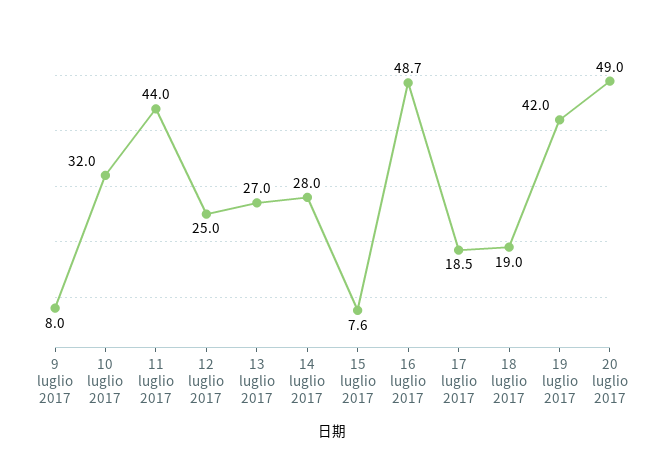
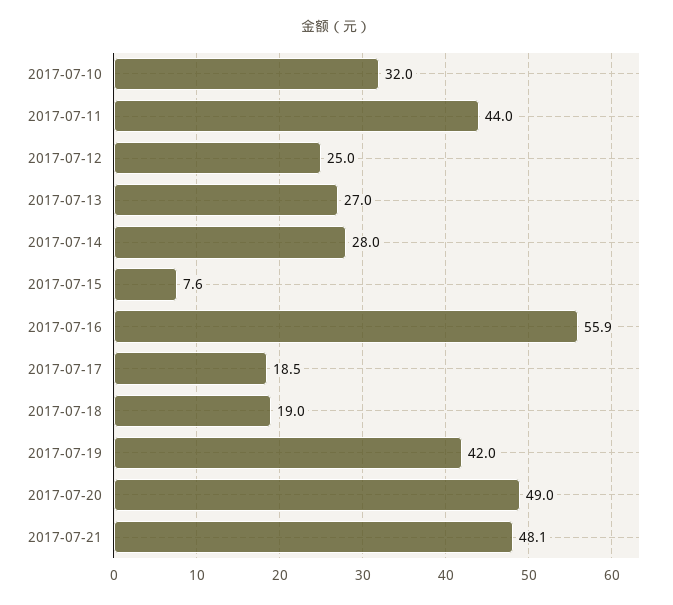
9 luglio 2017: 8 -> none
16 luglio 2017: 48.7 -> 55.9
2017-07-21: none -> 48.1

